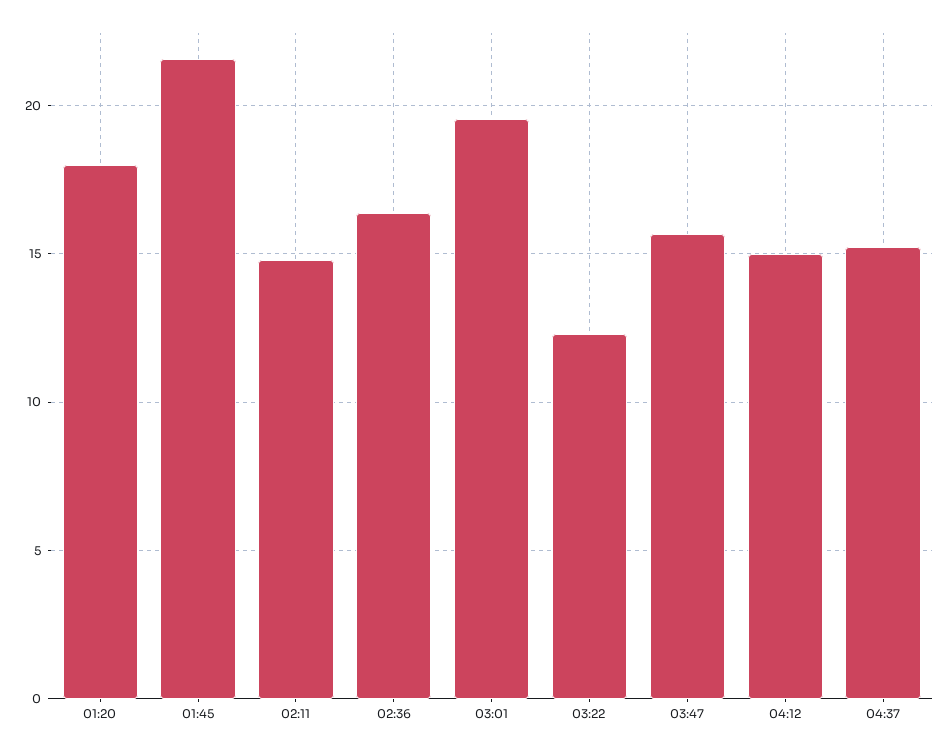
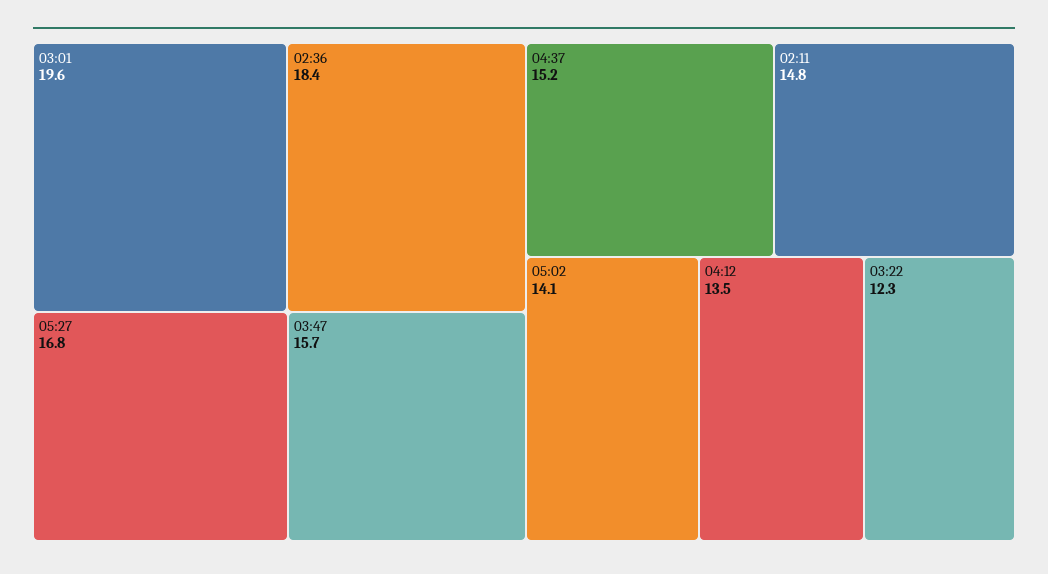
01:20: 18 -> none
01:45: 21.5 -> none
02:36: 16.5 -> 18.4
04:12: 15 -> 13.5
05:27: none -> 16.8
05:02: none -> 14.1

